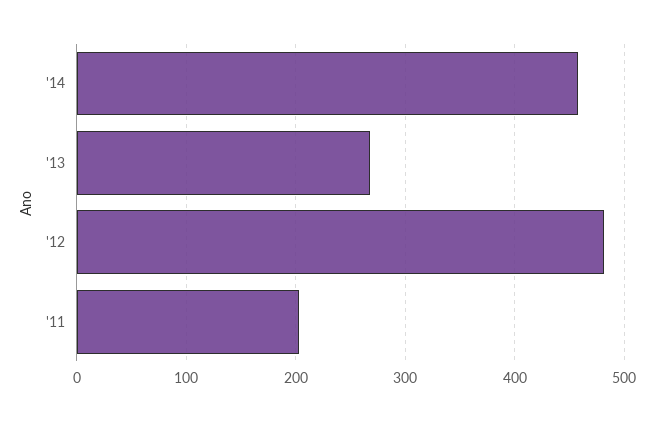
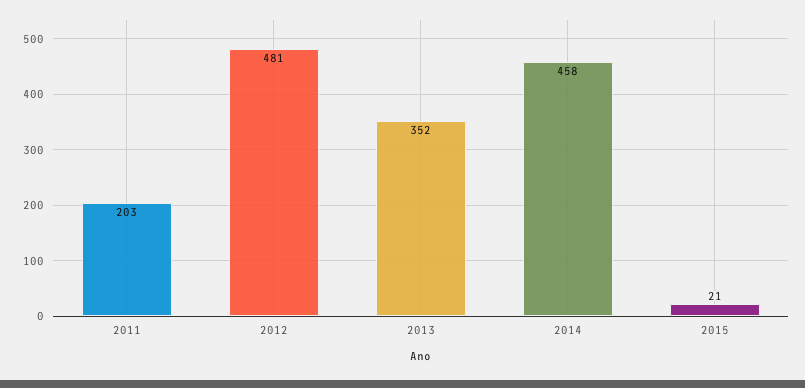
'13: 270 -> 352
2015: none -> 21

